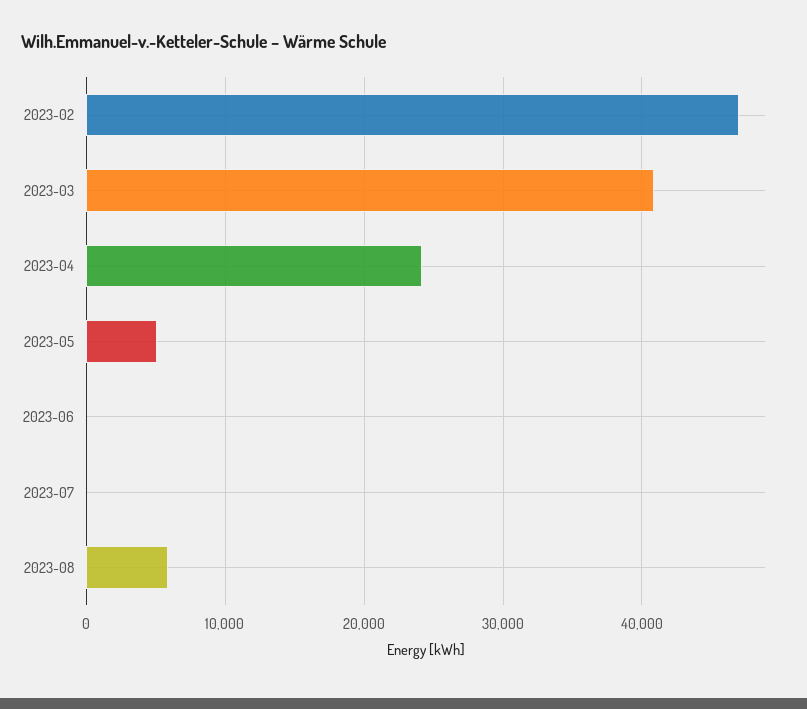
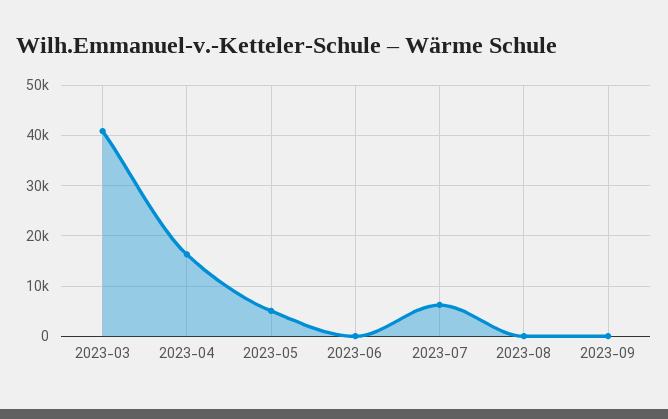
2023-02: 47000 -> none
2023-04: 24000 -> 16000
2023-07: 0 -> 6000
2023-08: 6000 -> 0
2023-09: none -> 0

